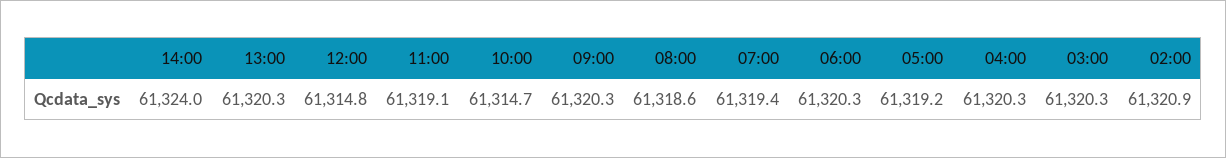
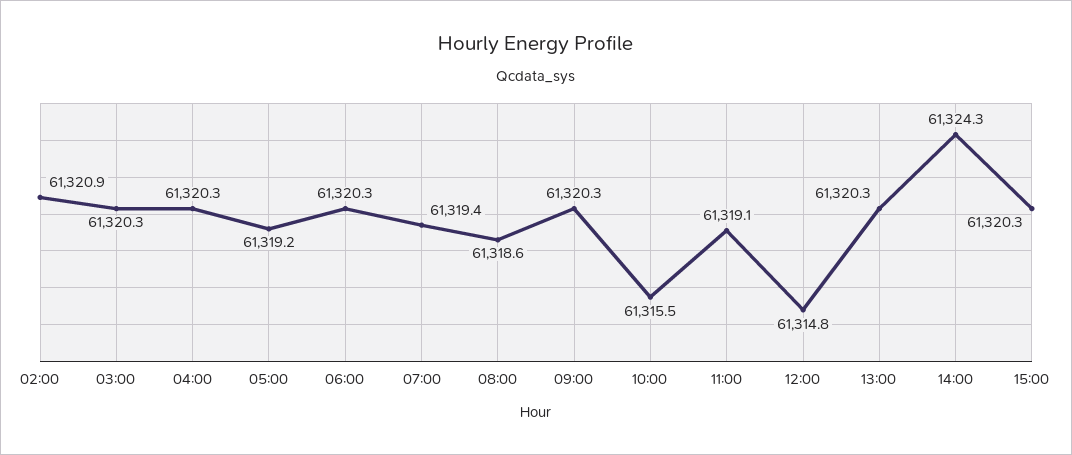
14:00: 61324 -> 61324.3
10:00: 61314.7 -> 61315.5
15:00: none -> 61320.3

